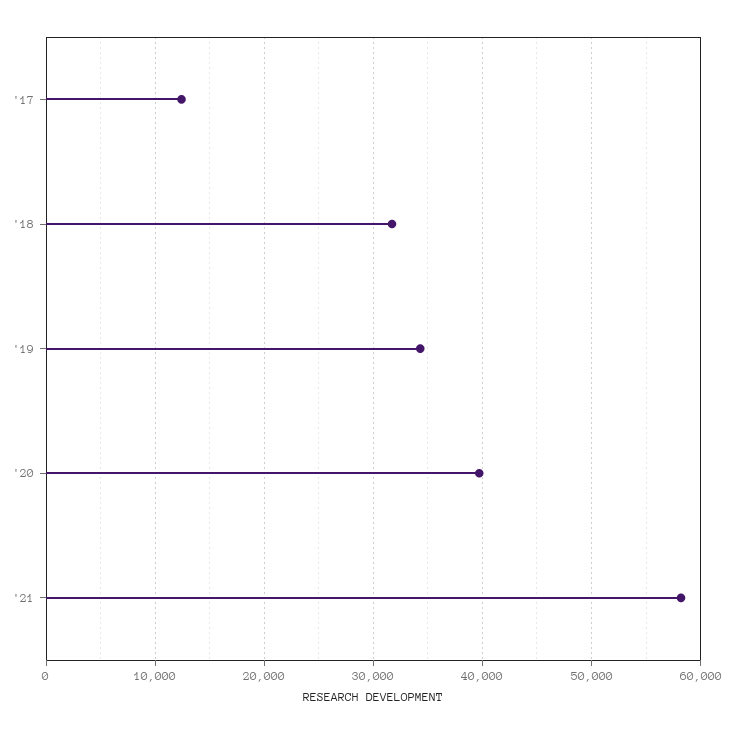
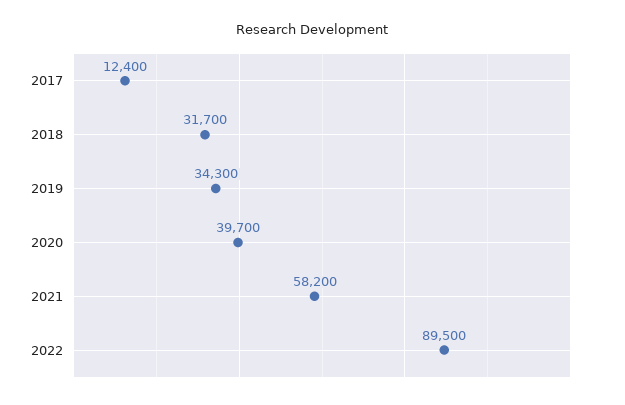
2022: none -> 89500

